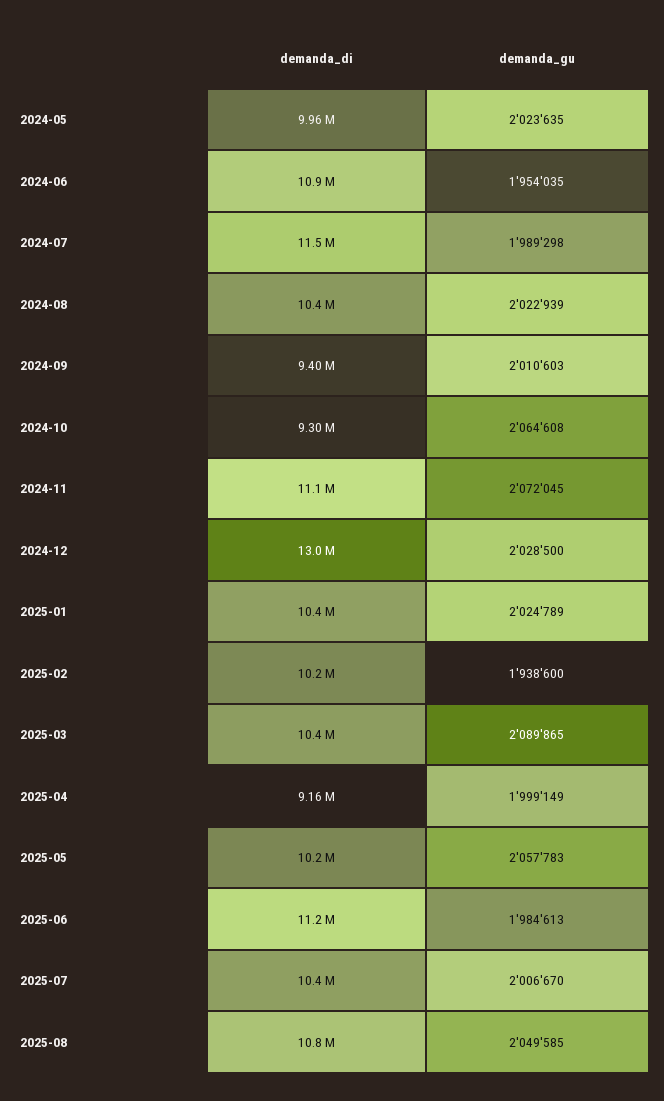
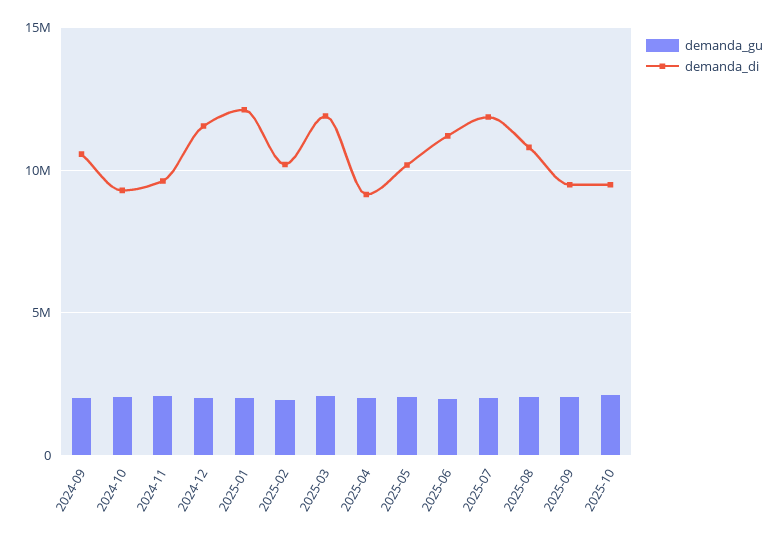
demanda_di, 2024-05: 9960000 -> none
demanda_gu, 2024-05: 2023635 -> none
demanda_di, 2024-06: 10900000 -> none
demanda_gu, 2024-06: 1954035 -> none
demanda_di, 2024-07: 11500000 -> none
demanda_gu, 2024-07: 1989298 -> none
demanda_di, 2024-08: 10400000 -> none
demanda_gu, 2024-08: 2022939 -> none
demanda_di, 2024-09: 9400000 -> 10500000
demanda_di, 2024-11: 11100000 -> 9500000
demanda_di, 2024-12: 13000000 -> 11500000
demanda_di, 2025-01: 10400000 -> 12000000
demanda_di, 2025-03: 10400000 -> 12000000
demanda_di, 2025-07: 10400000 -> 12000000
demanda_gu, 2025-09: none -> 2000000
demanda_di, 2025-09: none -> 9500000
demanda_gu, 2025-10: none -> 2000000
demanda_di, 2025-10: none -> 9500000

